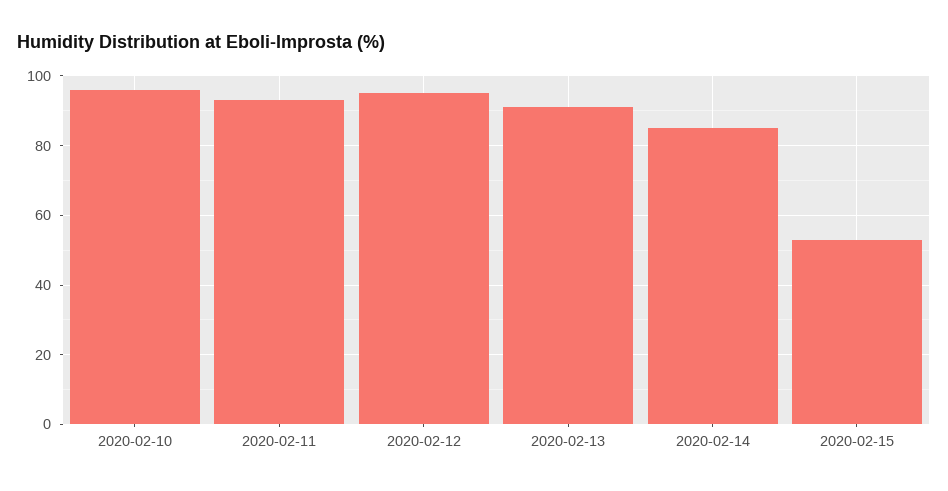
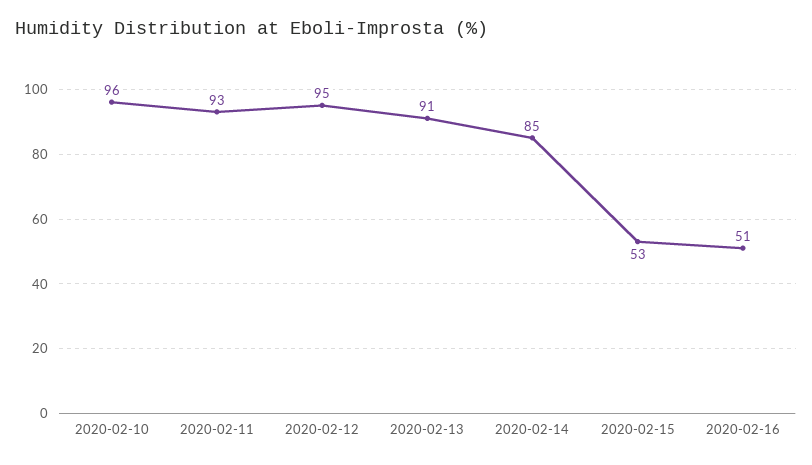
2020-02-16: none -> 51

